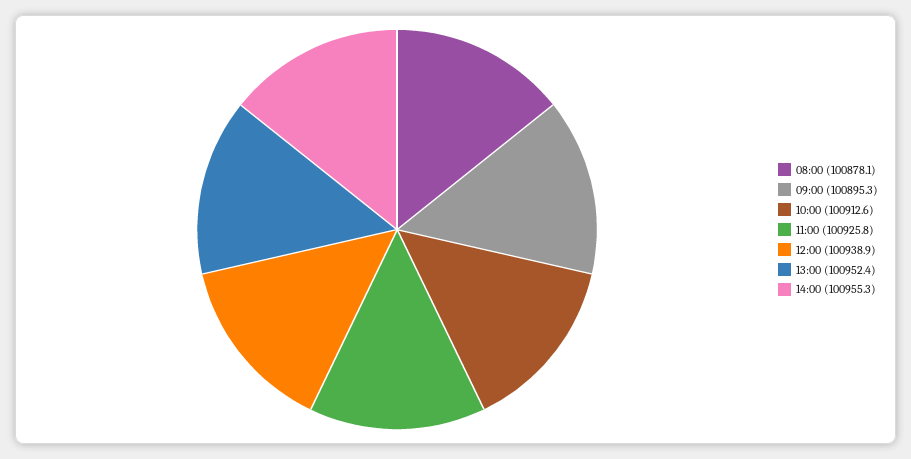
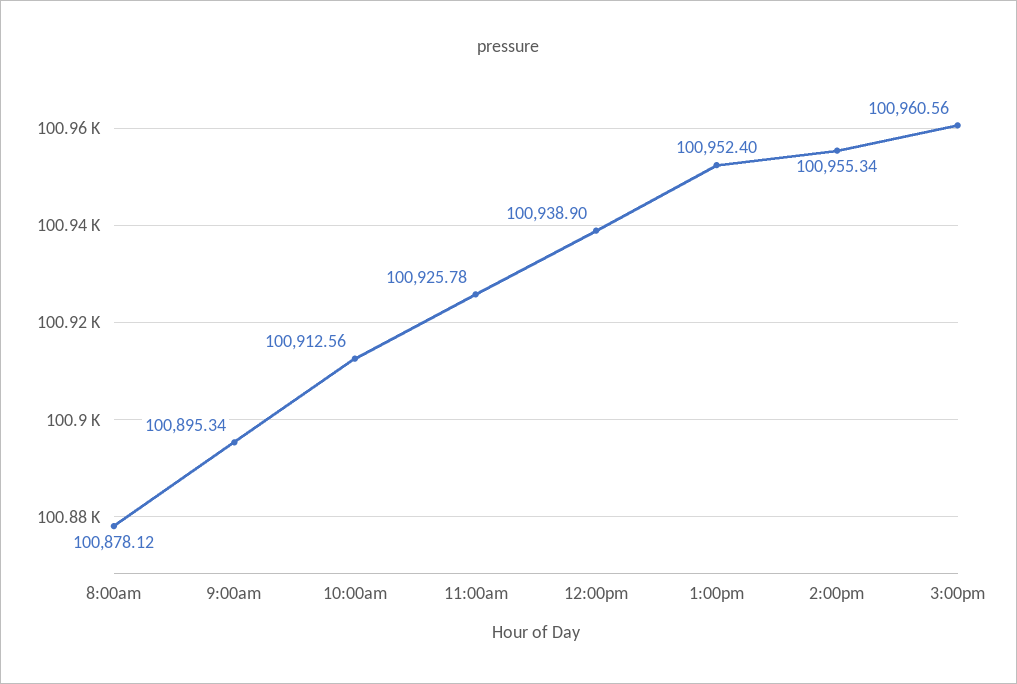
3:00pm: none -> 100960.56

